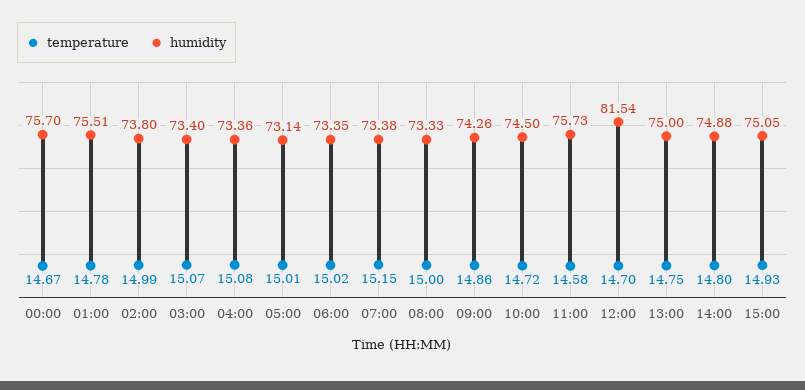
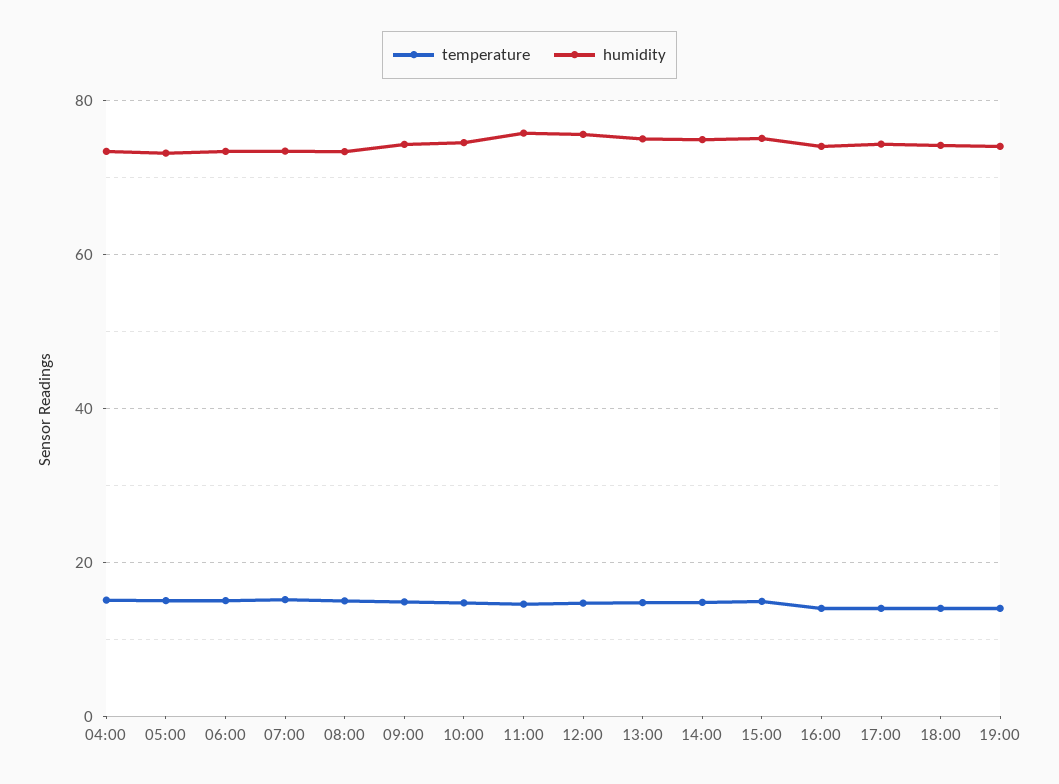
temperature, 00:00: 14.67 -> none
humidity, 00:00: 75.7 -> none
temperature, 01:00: 14.78 -> none
humidity, 01:00: 75.51 -> none
temperature, 02:00: 14.99 -> none
humidity, 02:00: 73.8 -> none
temperature, 03:00: 15.07 -> none
humidity, 03:00: 73.4 -> none
humidity, 12:00: 81.54 -> 76
temperature, 16:00: none -> 14
humidity, 16:00: none -> 74
temperature, 17:00: none -> 14
humidity, 17:00: none -> 74
temperature, 18:00: none -> 14
humidity, 18:00: none -> 74
temperature, 19:00: none -> 14
humidity, 19:00: none -> 74

